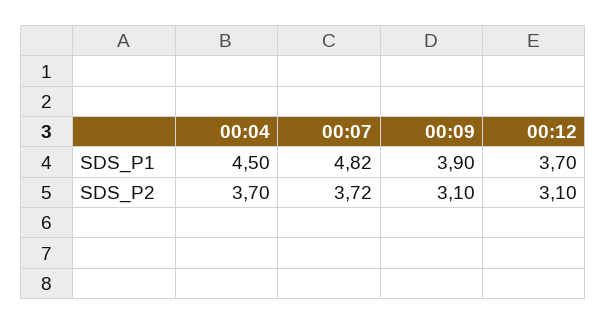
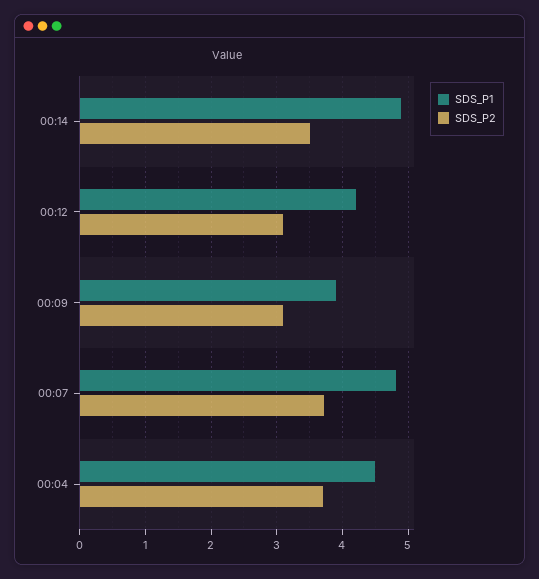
SDS_P1, 00:12: 3.7 -> 4.2
SDS_P1, 00:14: none -> 4.9
SDS_P2, 00:14: none -> 3.5

